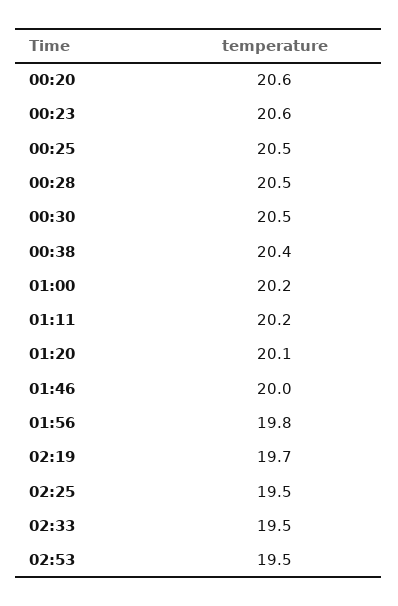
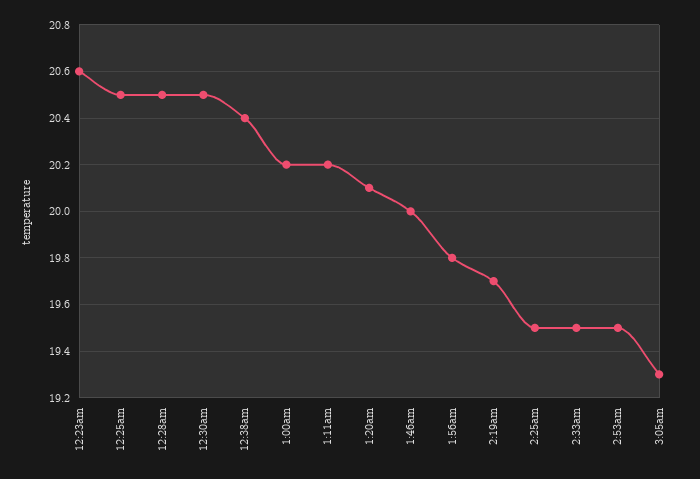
00:20: 20.6 -> none
3:05am: none -> 19.3

